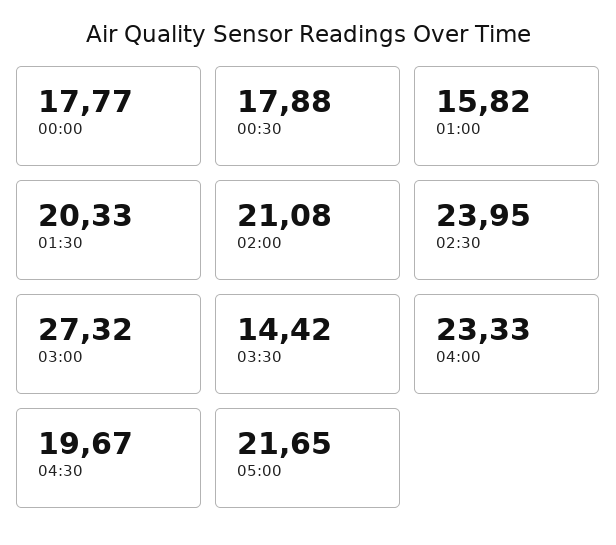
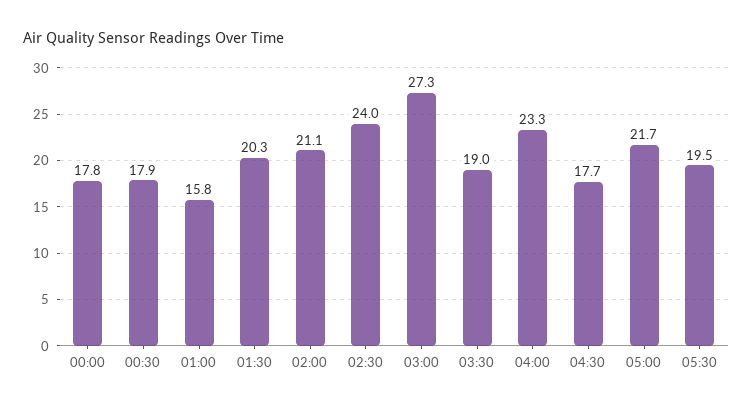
03:30: 14.42 -> 19
04:30: 19.67 -> 17.7
05:30: none -> 19.5

